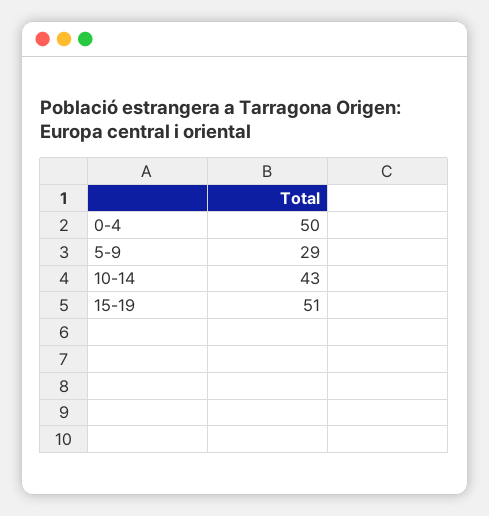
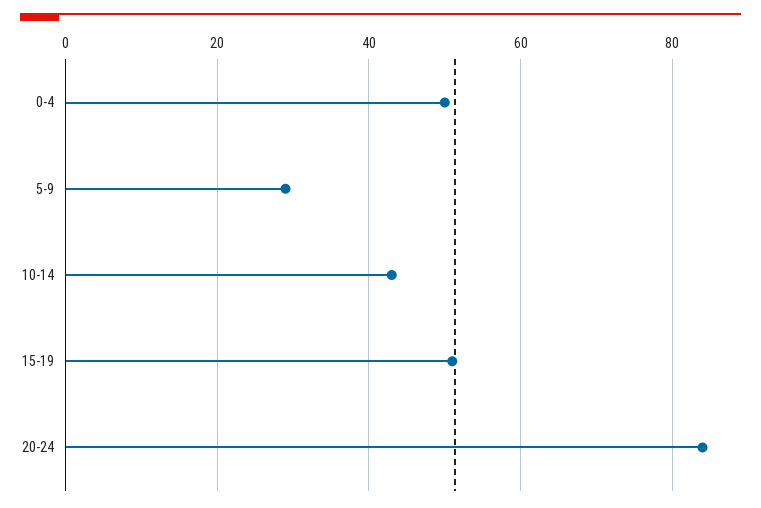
20-24: none -> 85

